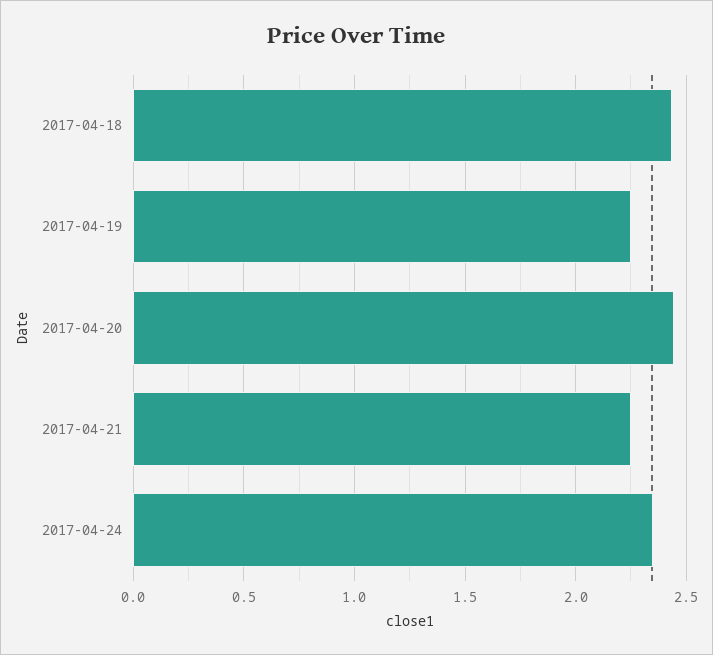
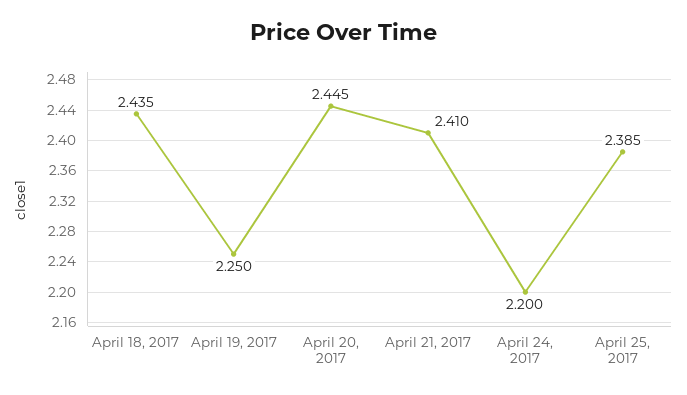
2017-04-21: 2.25 -> 2.41
2017-04-24: 2.35 -> 2.2
April 25, 2017: none -> 2.385

